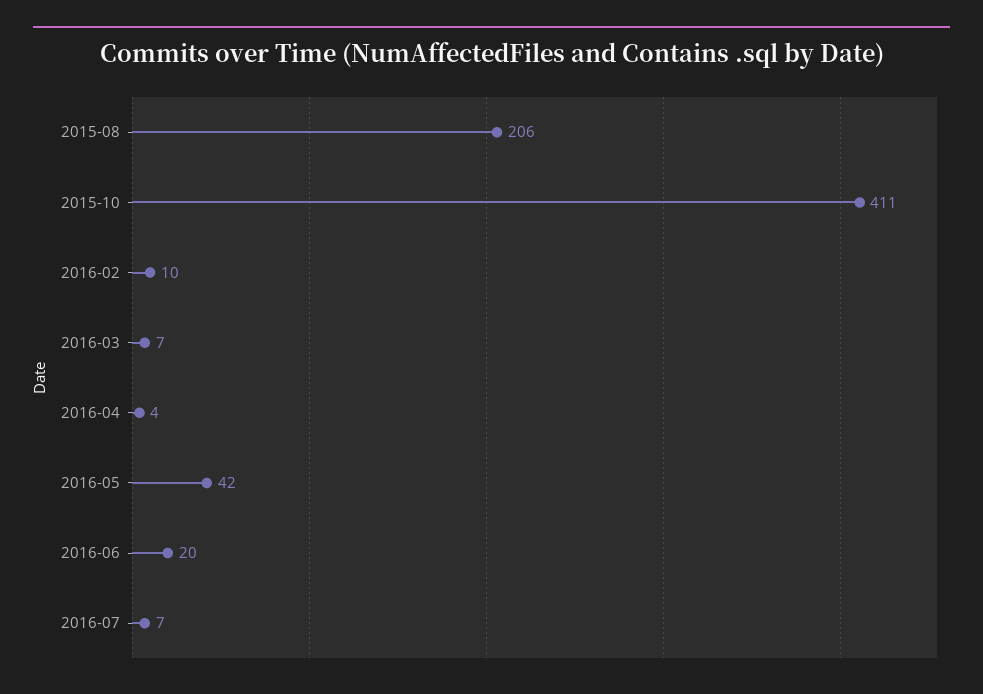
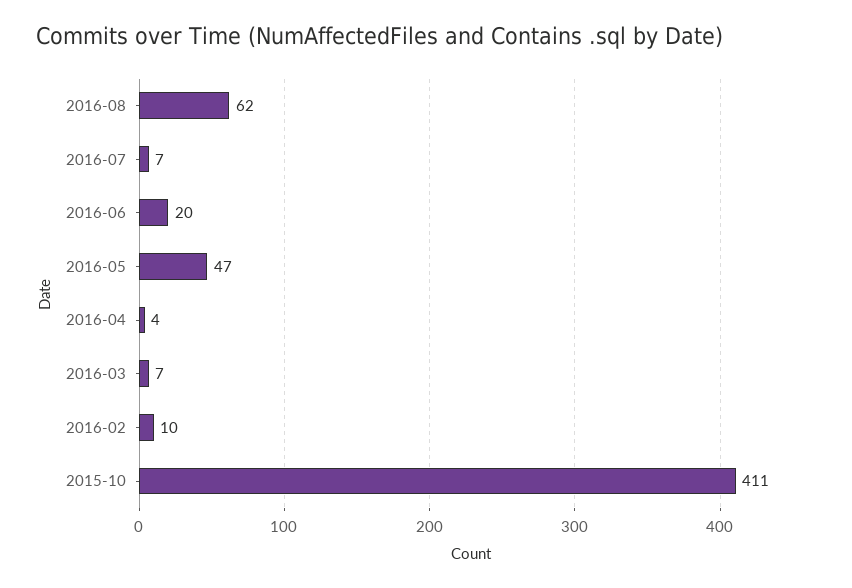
2015-08: 206 -> none
2016-05: 42 -> 47
2016-08: none -> 62

